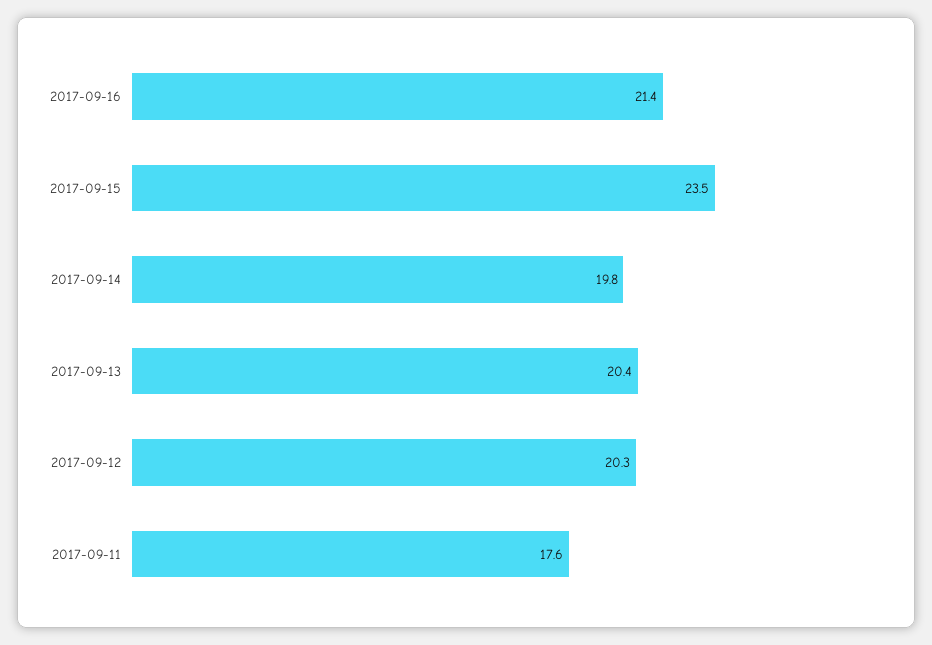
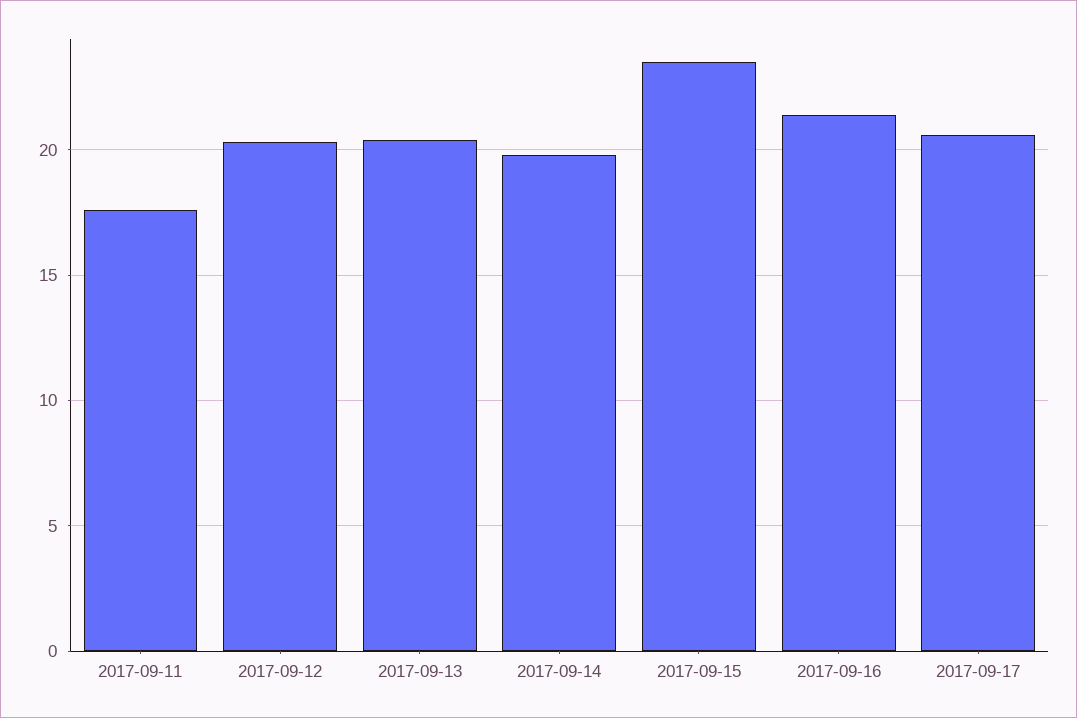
2017-09-17: none -> 20.5

